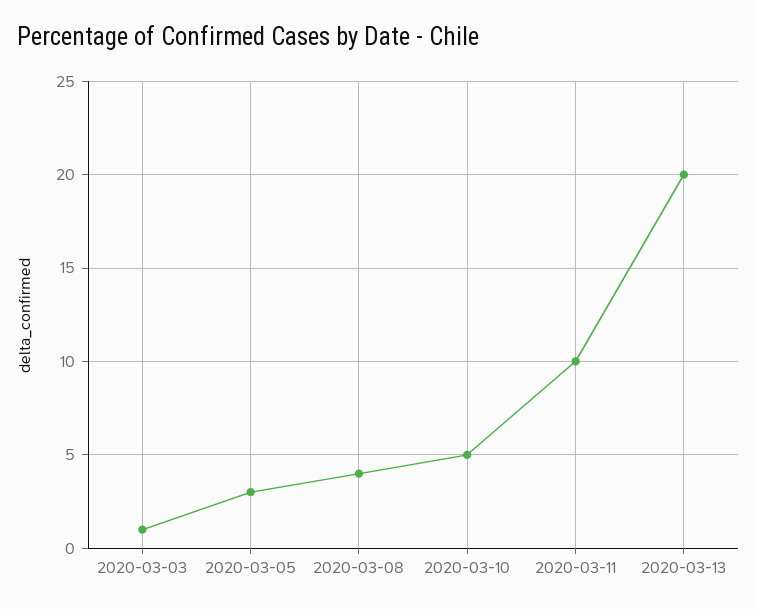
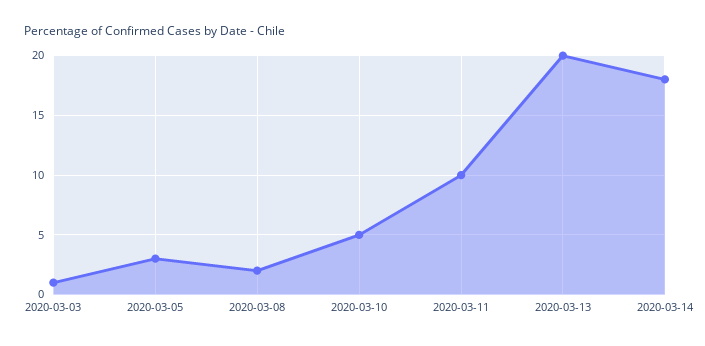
2020-03-08: 4 -> 2
2020-03-14: none -> 18

